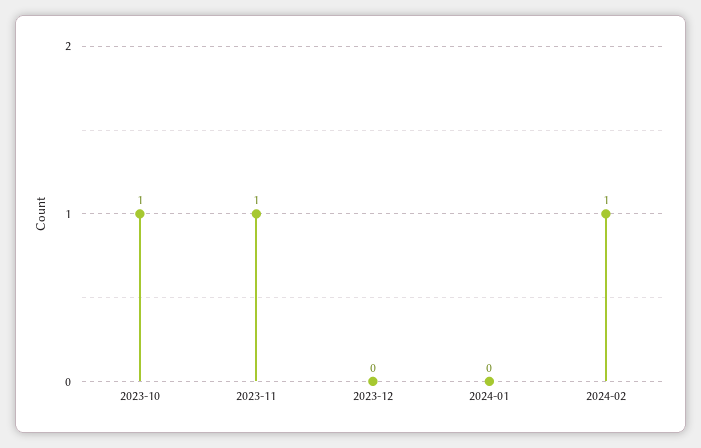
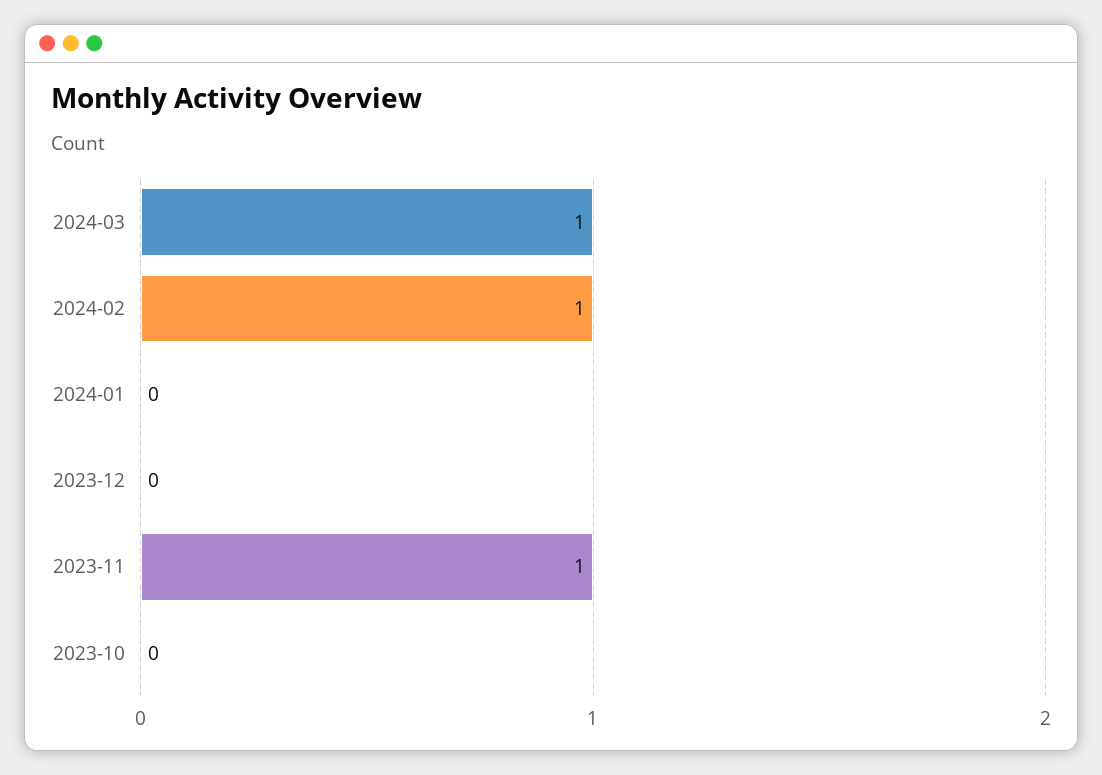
2023-10: 1 -> 0
2024-03: none -> 1

